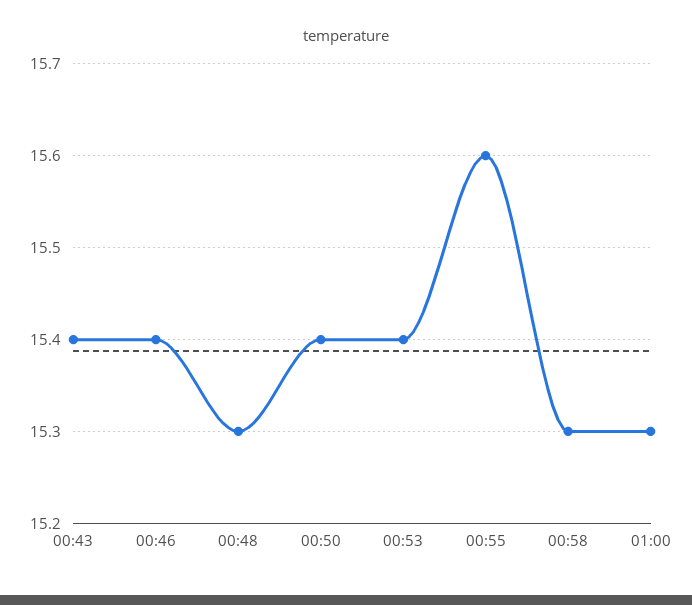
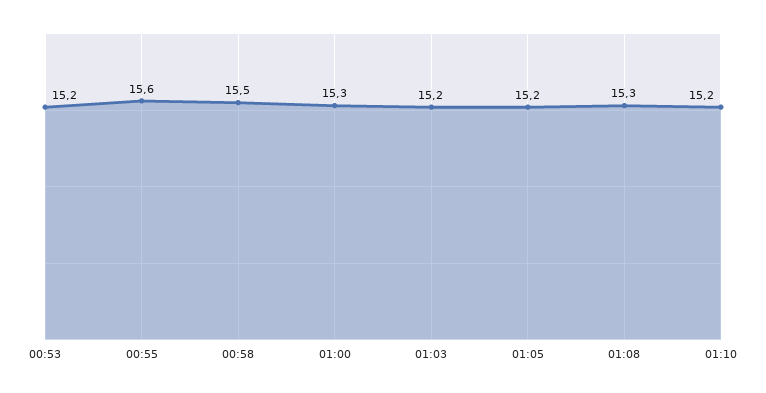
00:43: 15.4 -> none
00:46: 15.4 -> none
00:48: 15.3 -> none
00:50: 15.4 -> none
00:53: 15.4 -> 15.2
00:58: 15.3 -> 15.5
01:03: none -> 15.2
01:05: none -> 15.2
01:08: none -> 15.3
01:10: none -> 15.2

